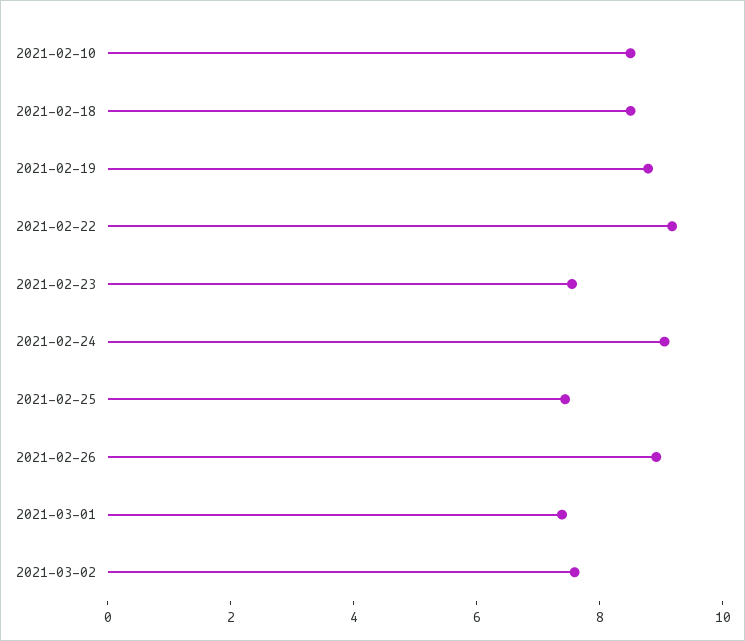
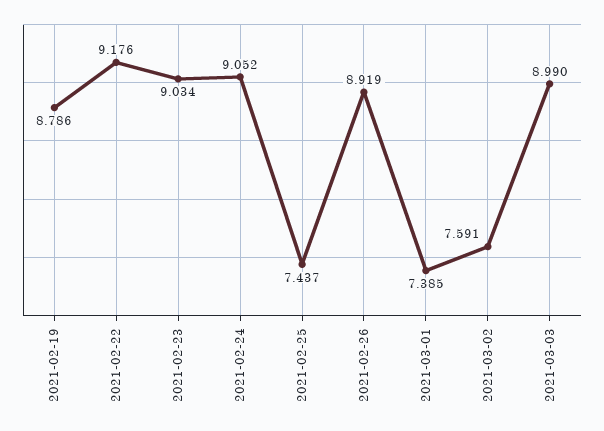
2021-02-10: 8.5 -> none
2021-02-18: 8.5 -> none
2021-02-23: 7.5 -> 9.034
2021-03-03: none -> 8.99

